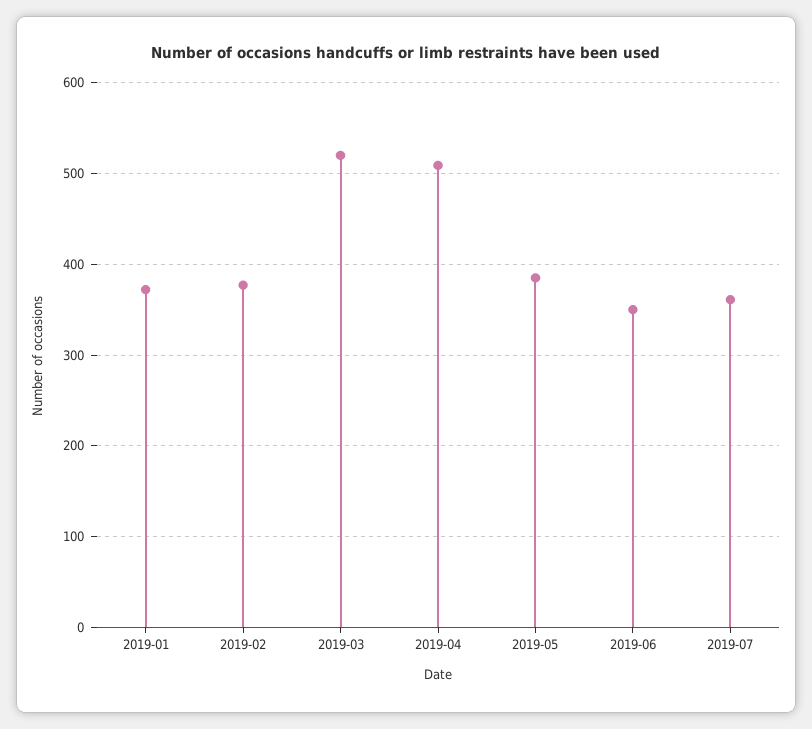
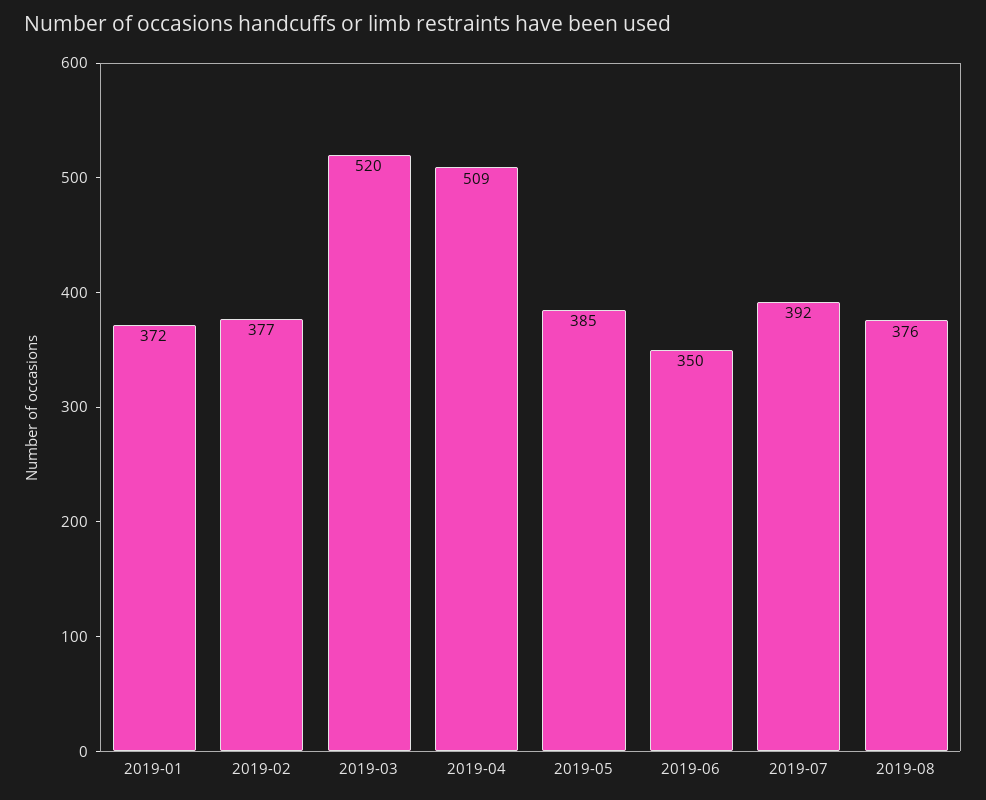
2019-07: 360 -> 392
2019-08: none -> 376

